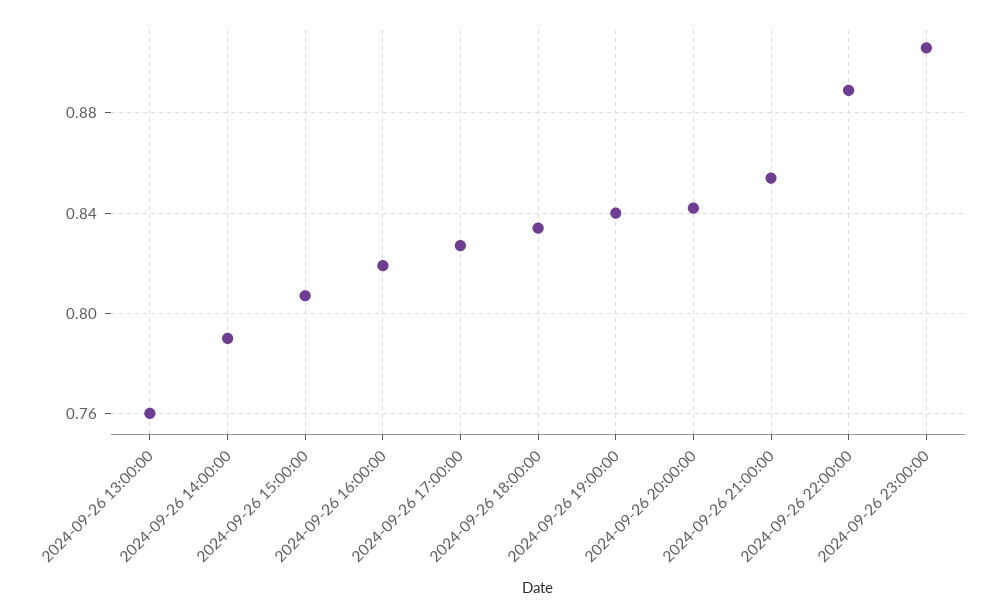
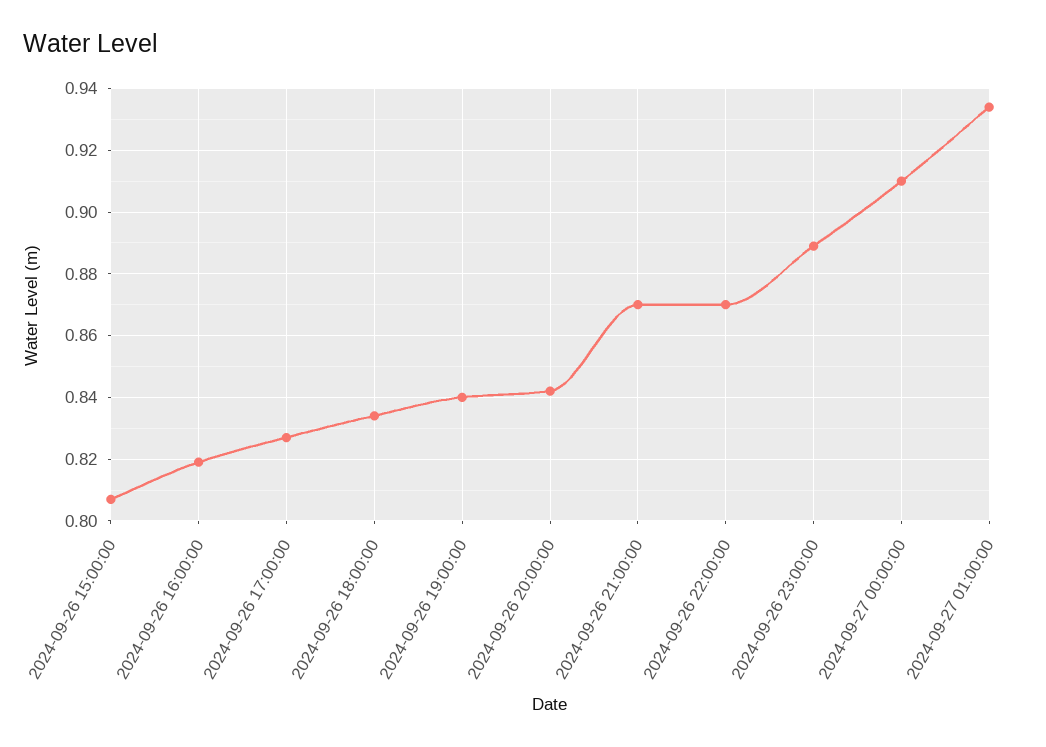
2024-09-26 13:00:00: 0.76 -> none
2024-09-26 14:00:00: 0.79 -> none
2024-09-26 21:00:00: 0.855 -> 0.87
2024-09-26 22:00:00: 0.89 -> 0.87
2024-09-26 23:00:00: 0.905 -> 0.89
2024-09-27 00:00:00: none -> 0.91
2024-09-27 01:00:00: none -> 0.935

